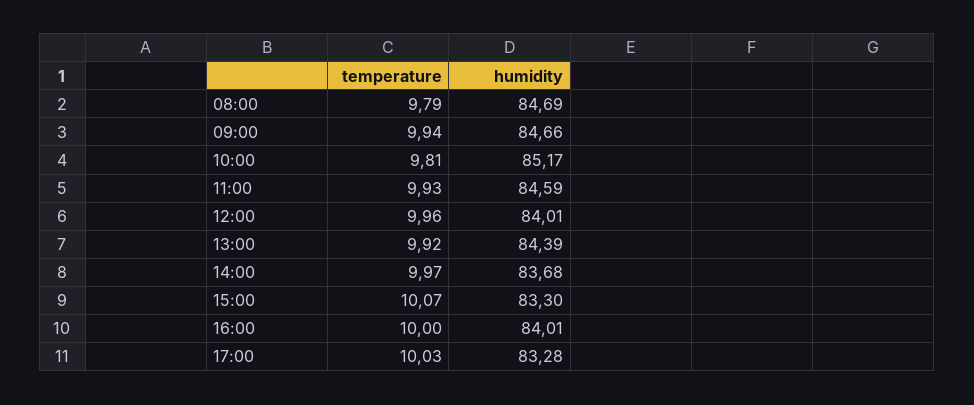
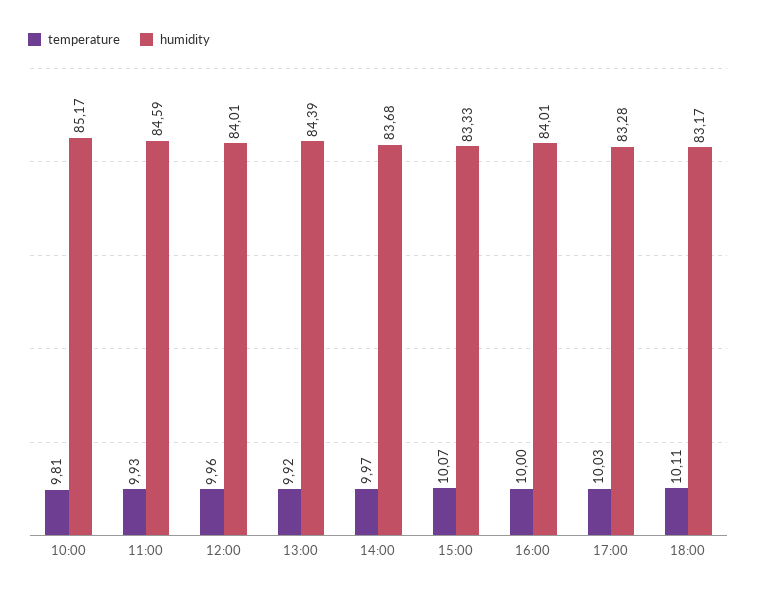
temperature, 08:00: 9.79 -> none
humidity, 08:00: 84.69 -> none
temperature, 09:00: 9.94 -> none
humidity, 09:00: 84.66 -> none
humidity, 15:00: 83.3 -> 83.33
temperature, 18:00: none -> 10.11
humidity, 18:00: none -> 83.17

